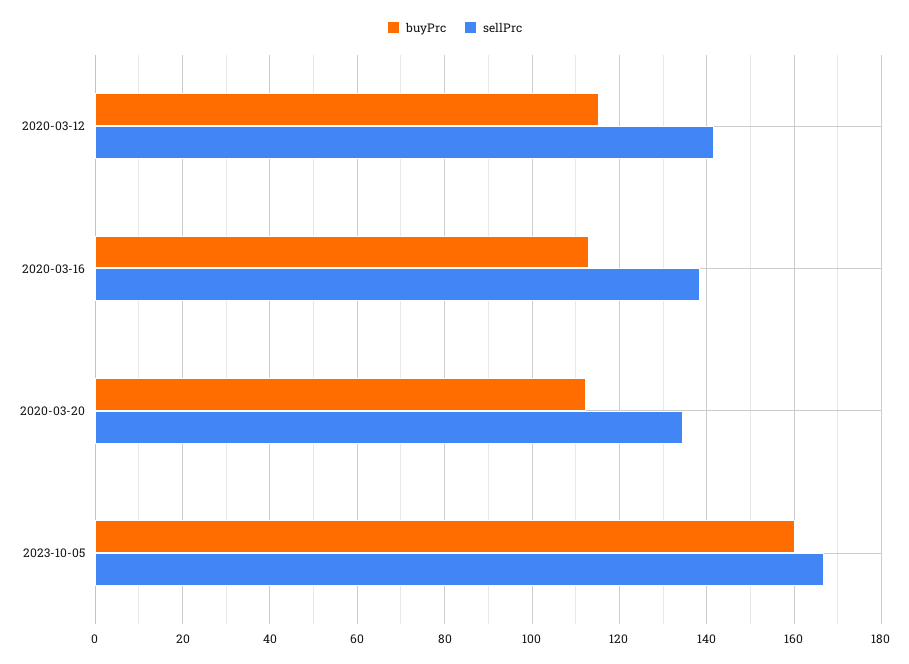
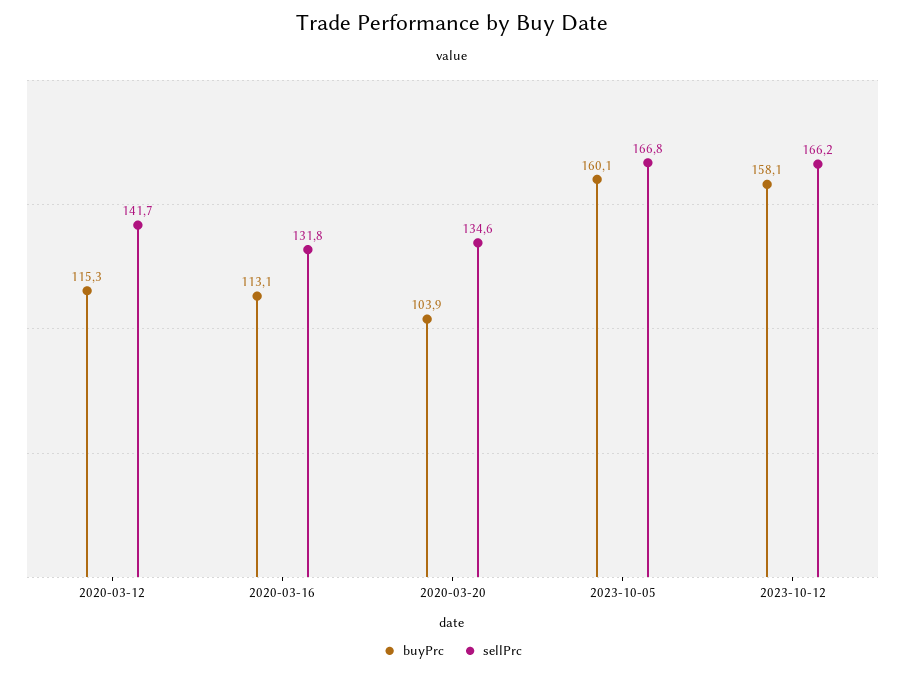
sellPrc, 2020-03-16: 138 -> 131.8
buyPrc, 2020-03-20: 112 -> 103.9
buyPrc, 2023-10-12: none -> 158.1
sellPrc, 2023-10-12: none -> 166.2

